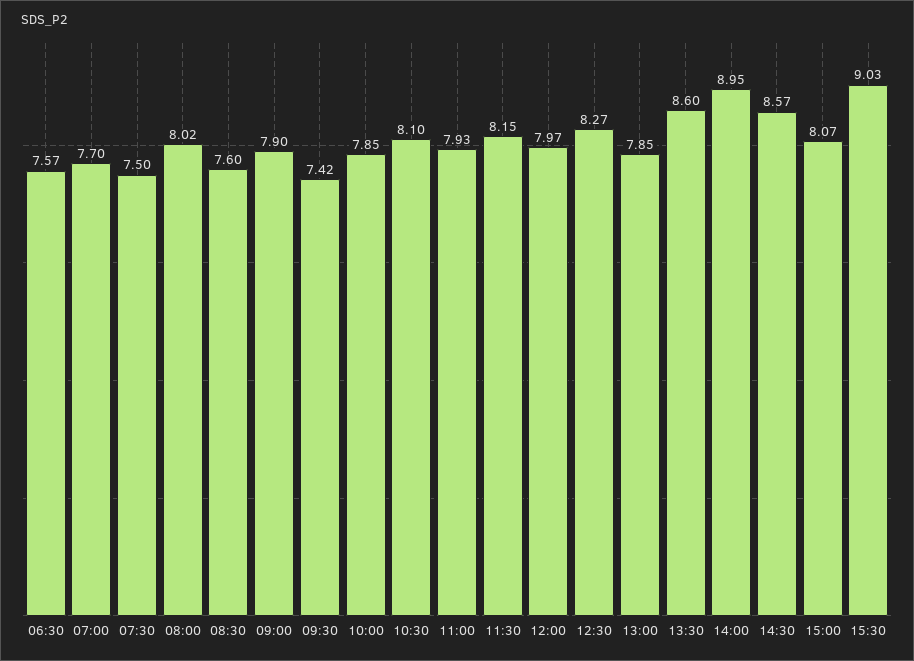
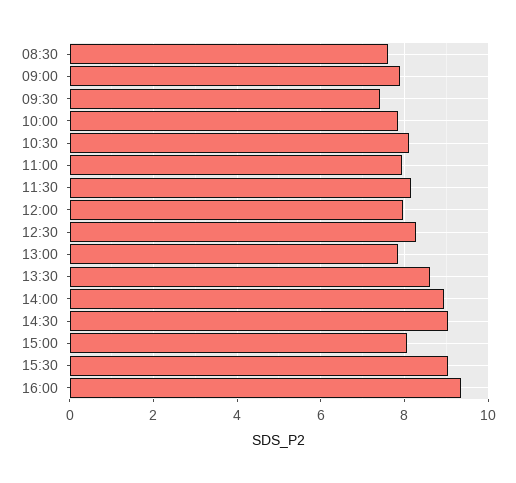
06:30: 7.57 -> none
07:00: 7.7 -> none
07:30: 7.5 -> none
08:00: 8.02 -> none
14:30: 8.57 -> 9
16:00: none -> 9.4

